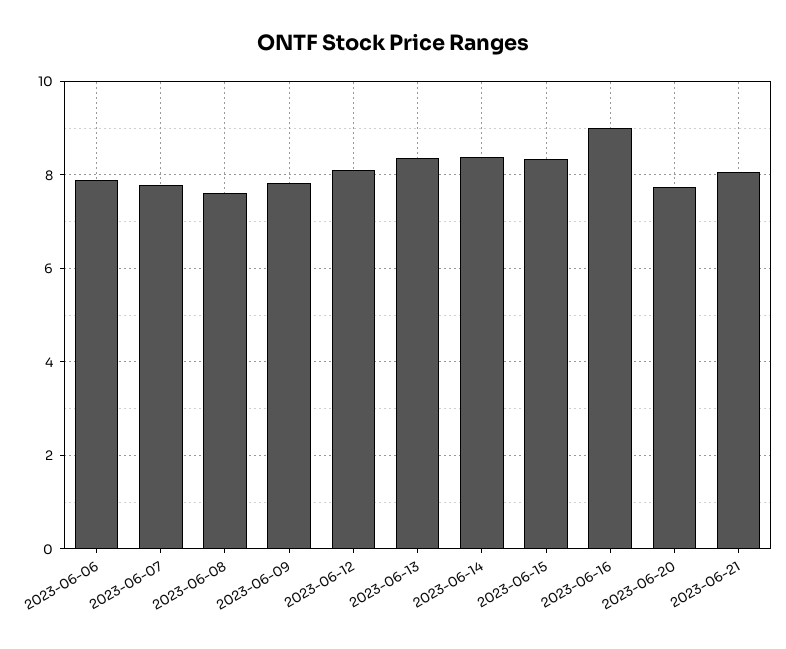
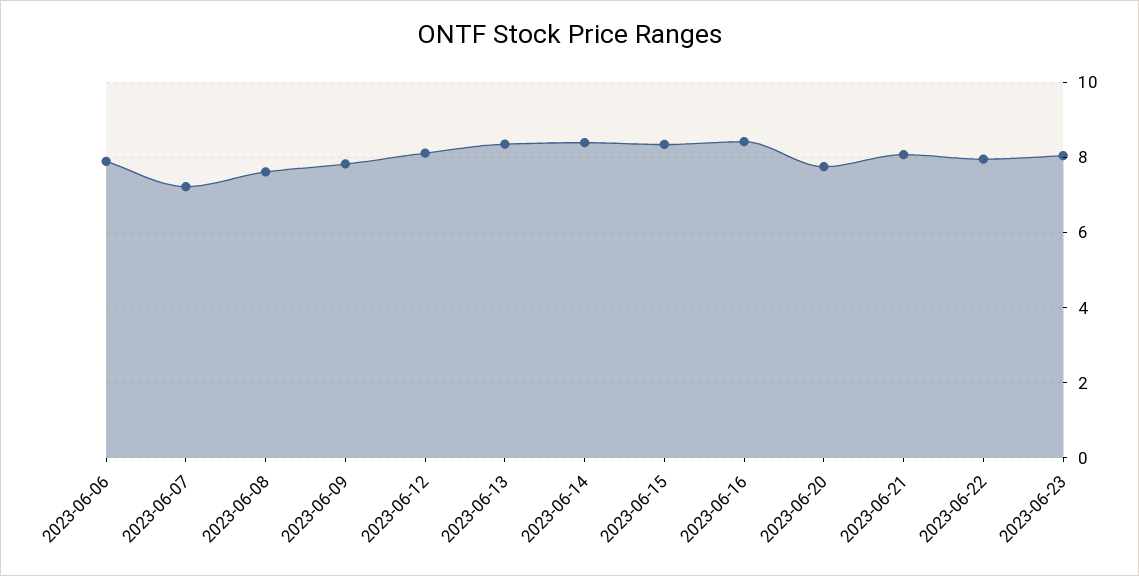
2023-06-07: 7.8 -> 7.2
2023-06-16: 9 -> 8.4
2023-06-22: none -> 8
2023-06-23: none -> 8

